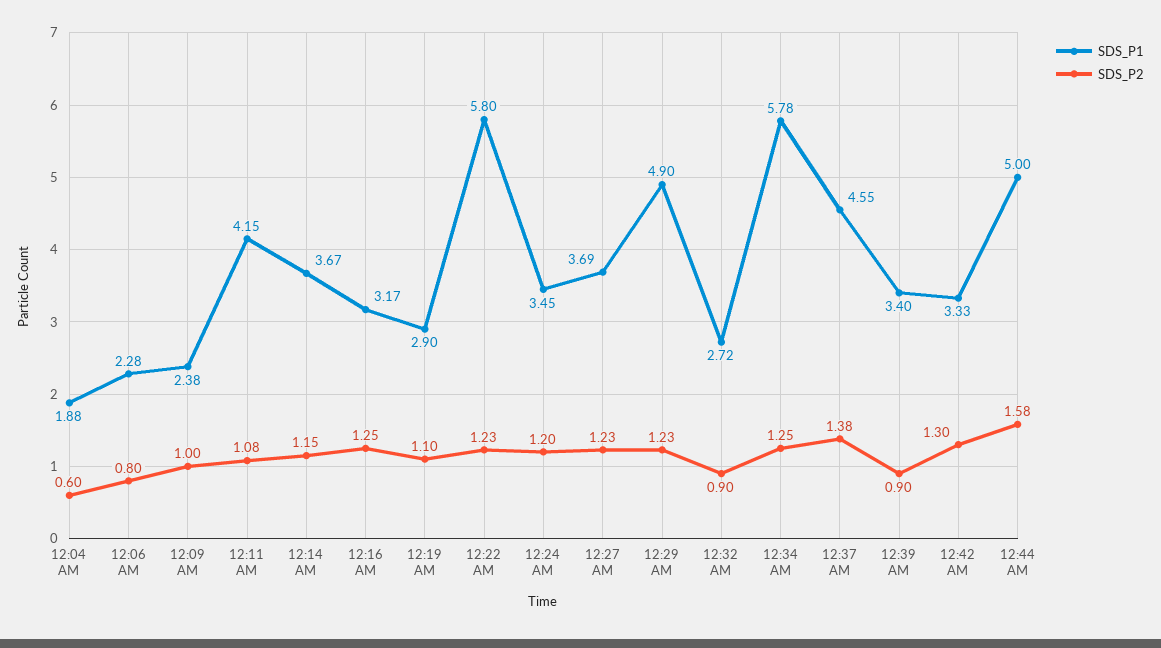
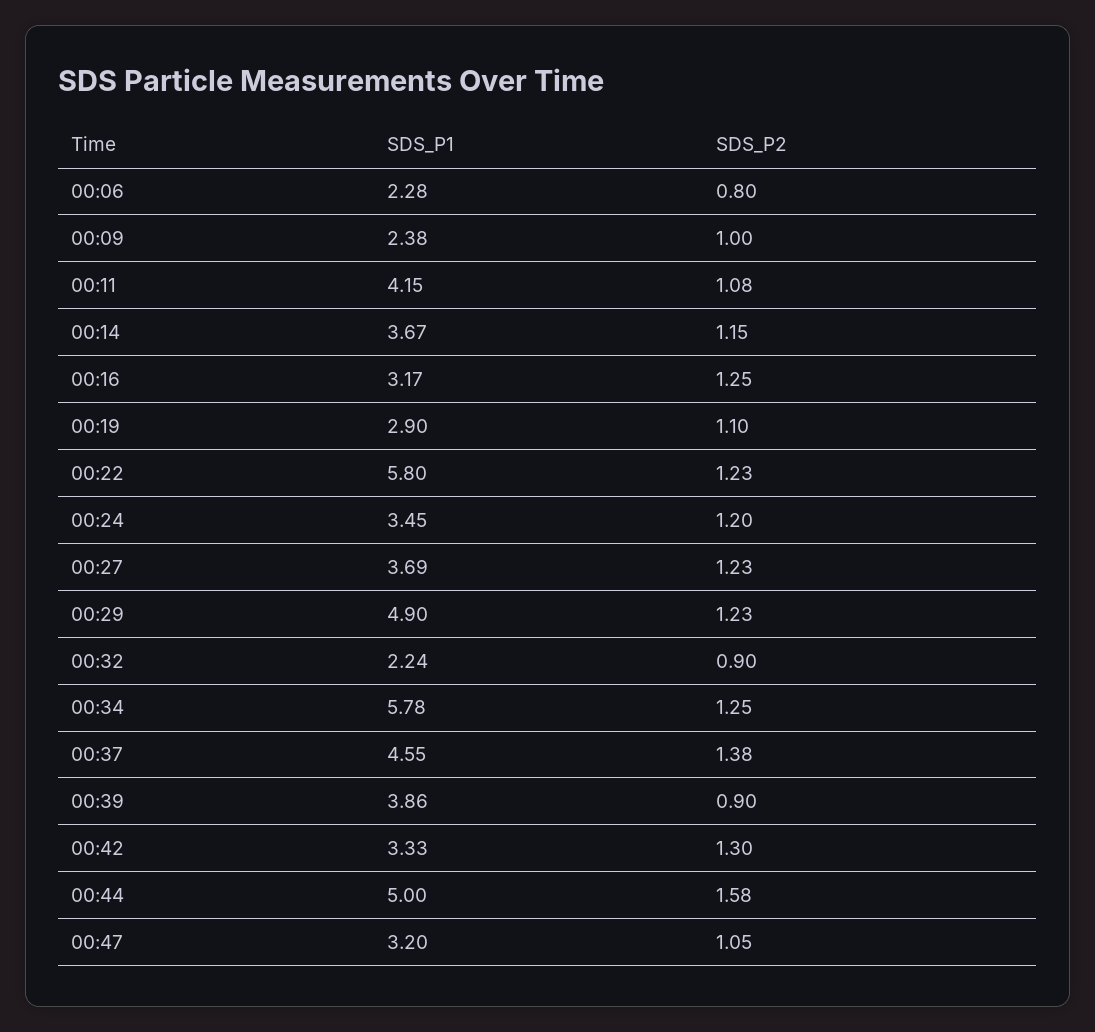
SDS_P1, 12:04 AM: 1.88 -> none
SDS_P2, 12:04 AM: 0.6 -> none
SDS_P1, 12:32 AM: 2.72 -> 2.24
SDS_P1, 12:39 AM: 3.4 -> 3.86
SDS_P1, 00:47: none -> 3.2
SDS_P2, 00:47: none -> 1.05

